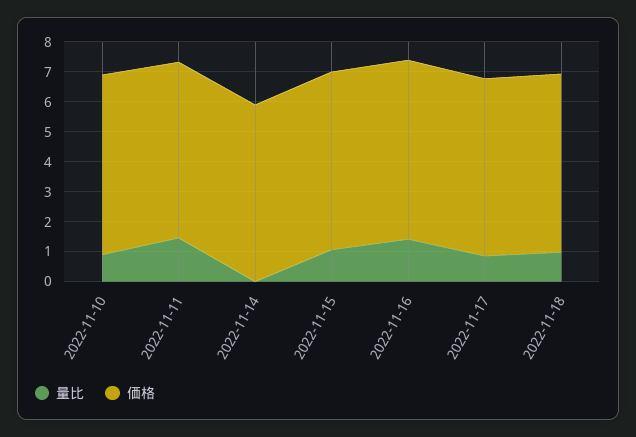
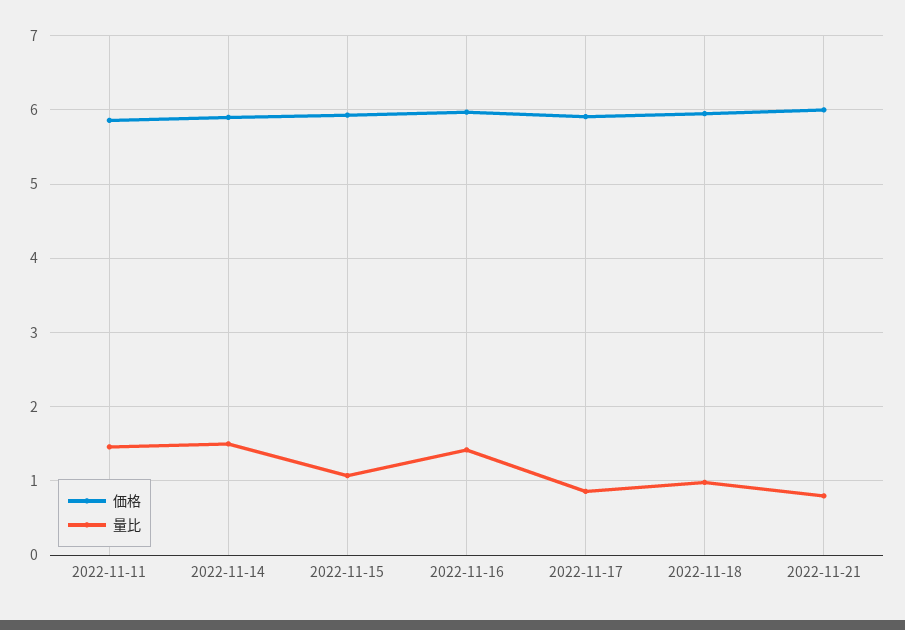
量比, 2022-11-10: 1 -> none
価格, 2022-11-10: 6 -> none
量比, 2022-11-14: 0 -> 1.5
価格, 2022-11-21: none -> 6
量比, 2022-11-21: none -> 0.8

